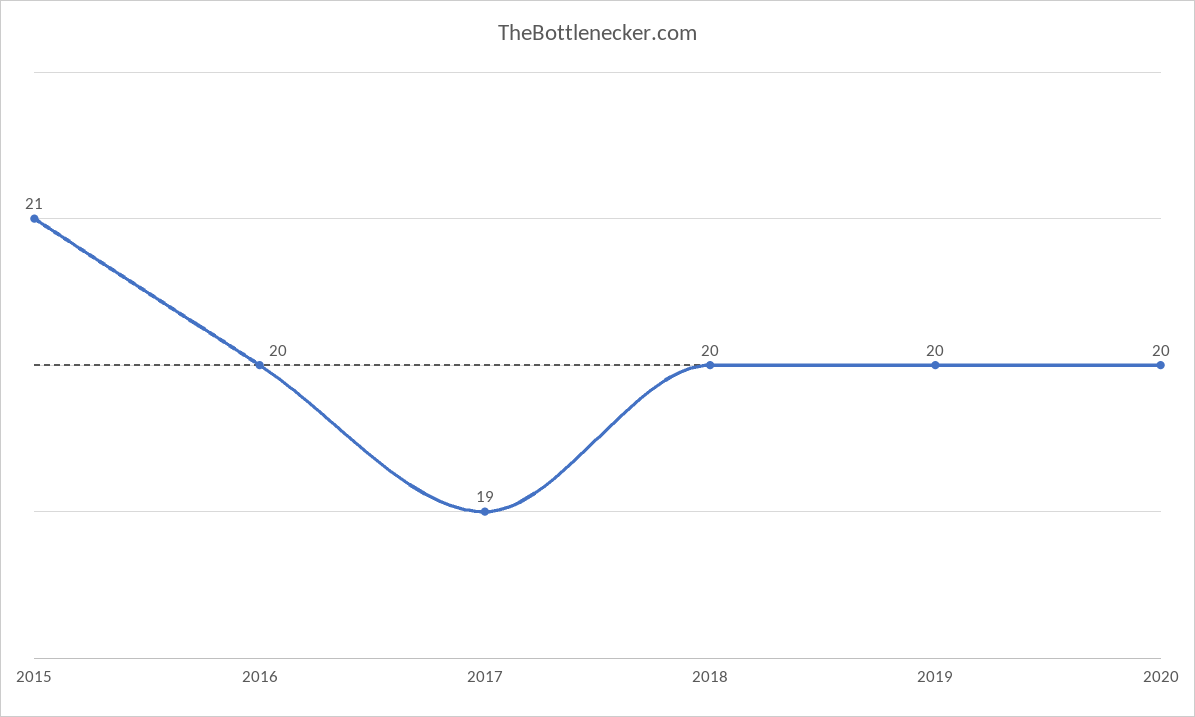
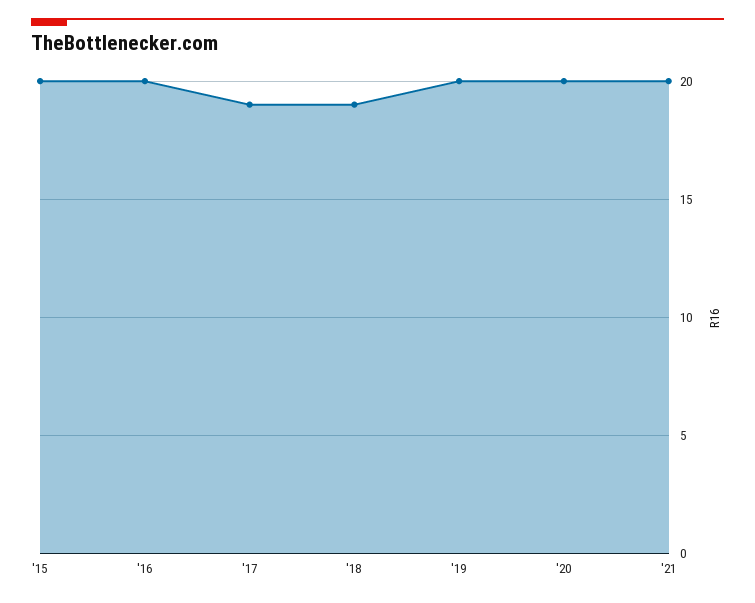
2015: 21 -> 20
2018: 20 -> 19
'21: none -> 20

